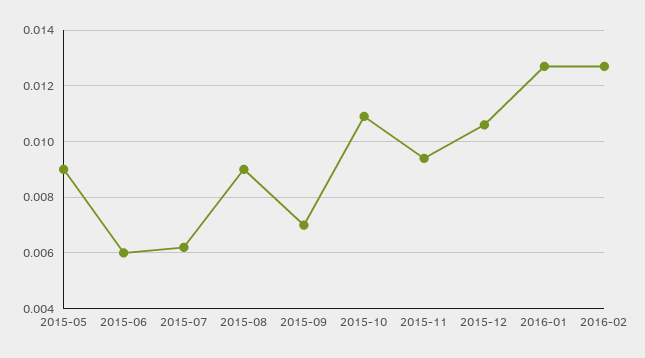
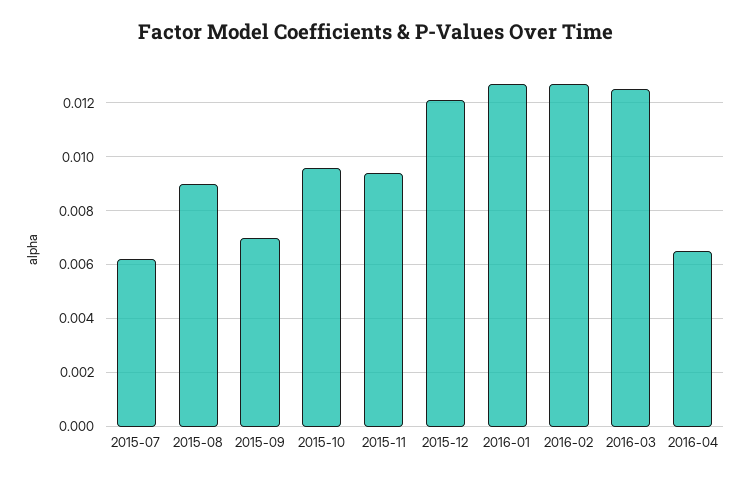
2015-05: 0.009 -> none
2015-06: 0.006 -> none
2015-10: 0.011 -> 0.0095
2015-12: 0.0105 -> 0.012
2016-03: none -> 0.0125
2016-04: none -> 0.0065

